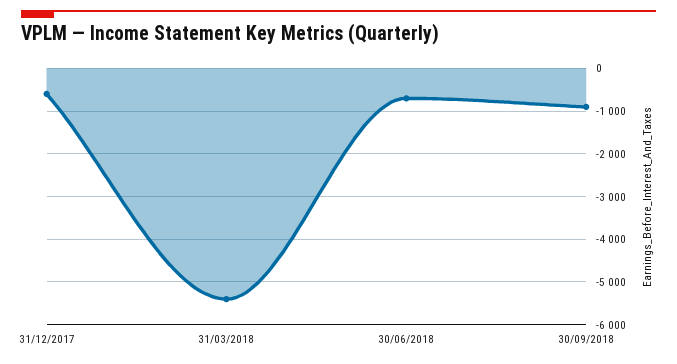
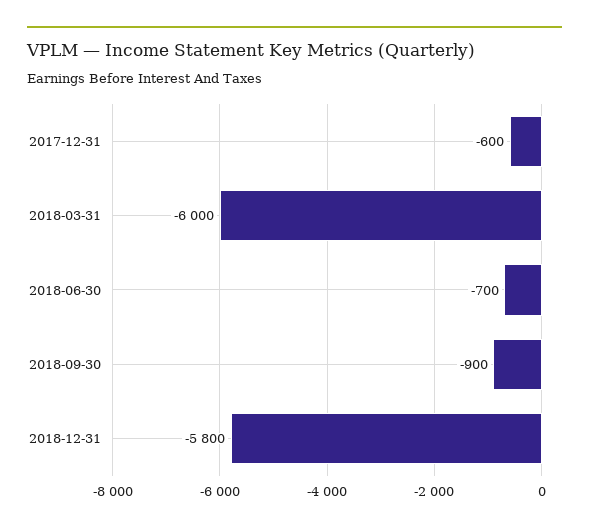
31/03/2018: -5400 -> -6000
2018-12-31: none -> -5800

